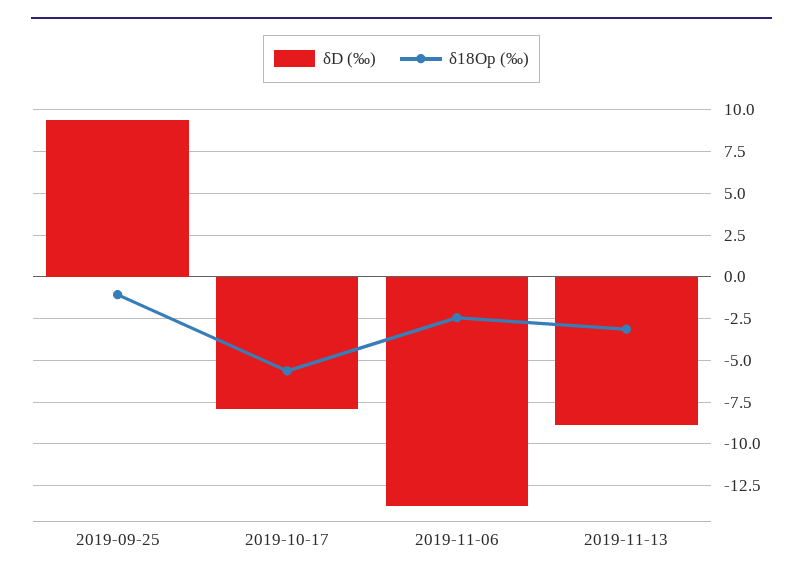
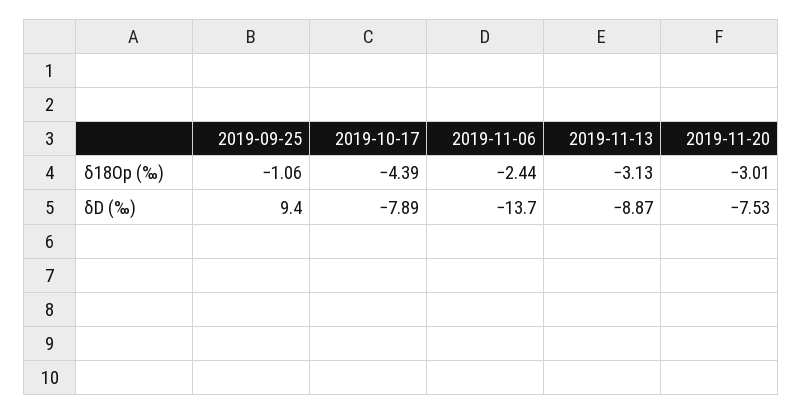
δ18Op (‰), 2019-10-17: -5.5 -> -4.39
δ18Op (‰), 2019-11-20: none -> -3.01
δD (‰), 2019-11-20: none -> -7.53

